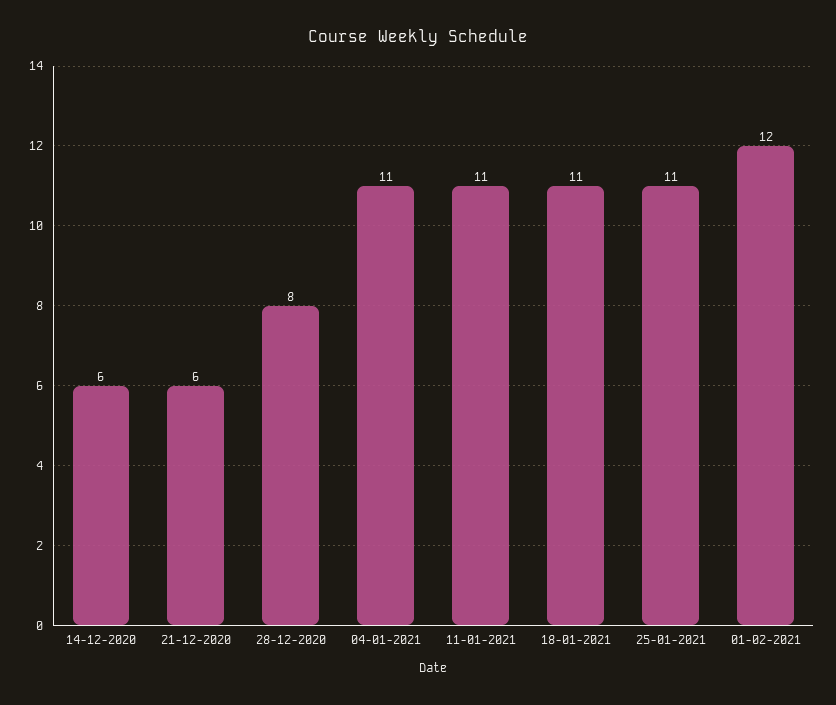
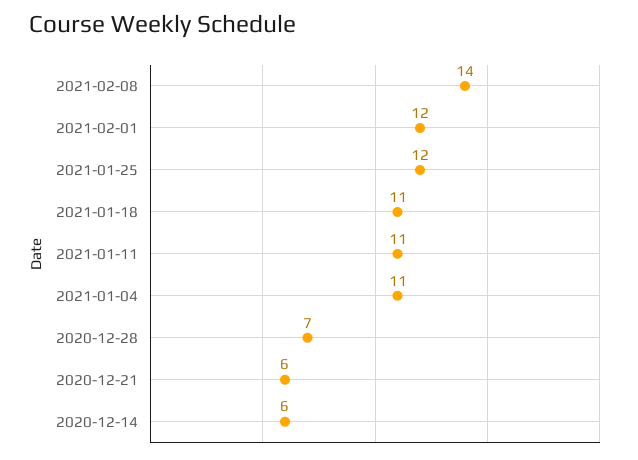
28-12-2020: 8 -> 7
25-01-2021: 11 -> 12
2021-02-08: none -> 14

